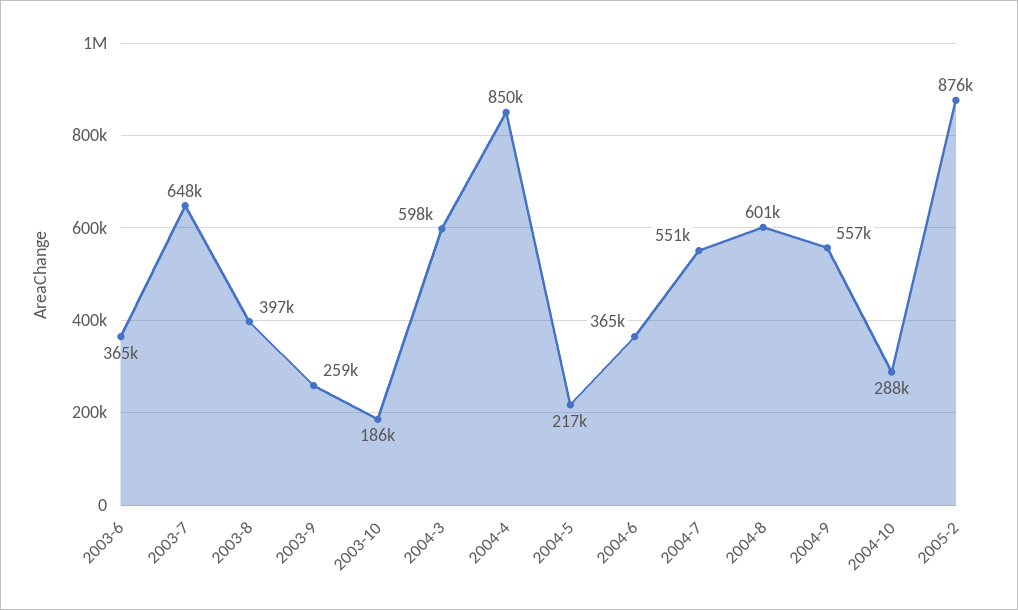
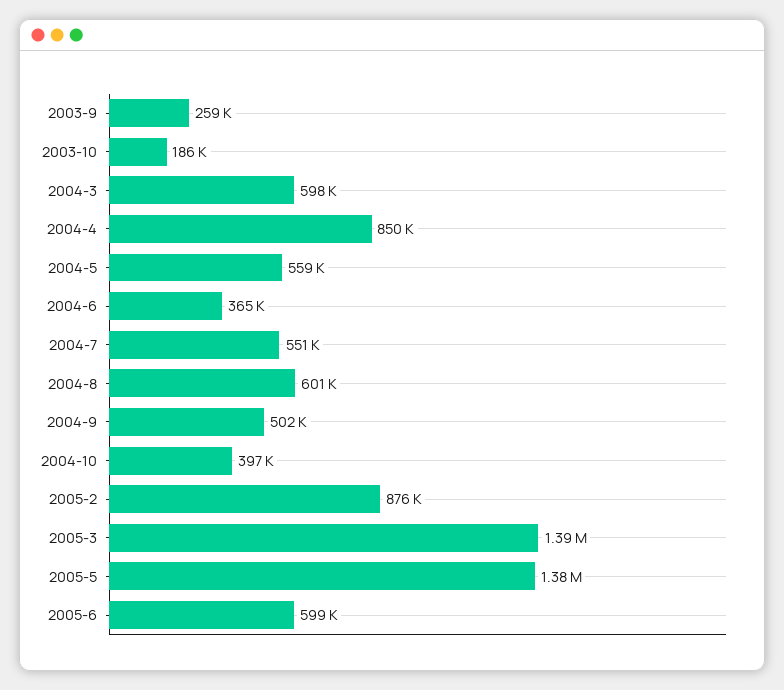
2003-6: 365000 -> none
2003-7: 648000 -> none
2003-8: 397000 -> none
2004-5: 217000 -> 559000
2004-9: 557000 -> 502000
2004-10: 288000 -> 397000
2005-3: none -> 1390000
2005-5: none -> 1380000
2005-6: none -> 599000

